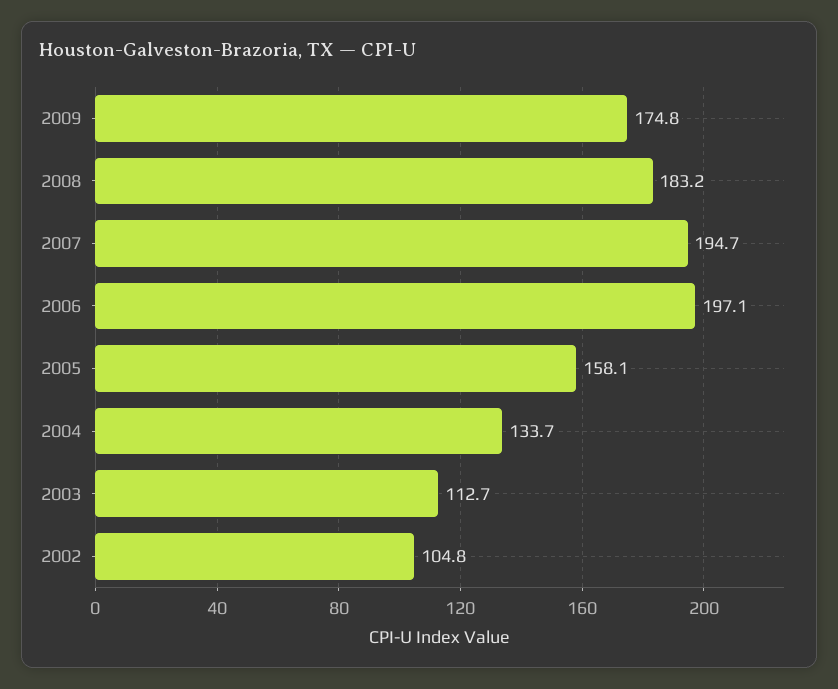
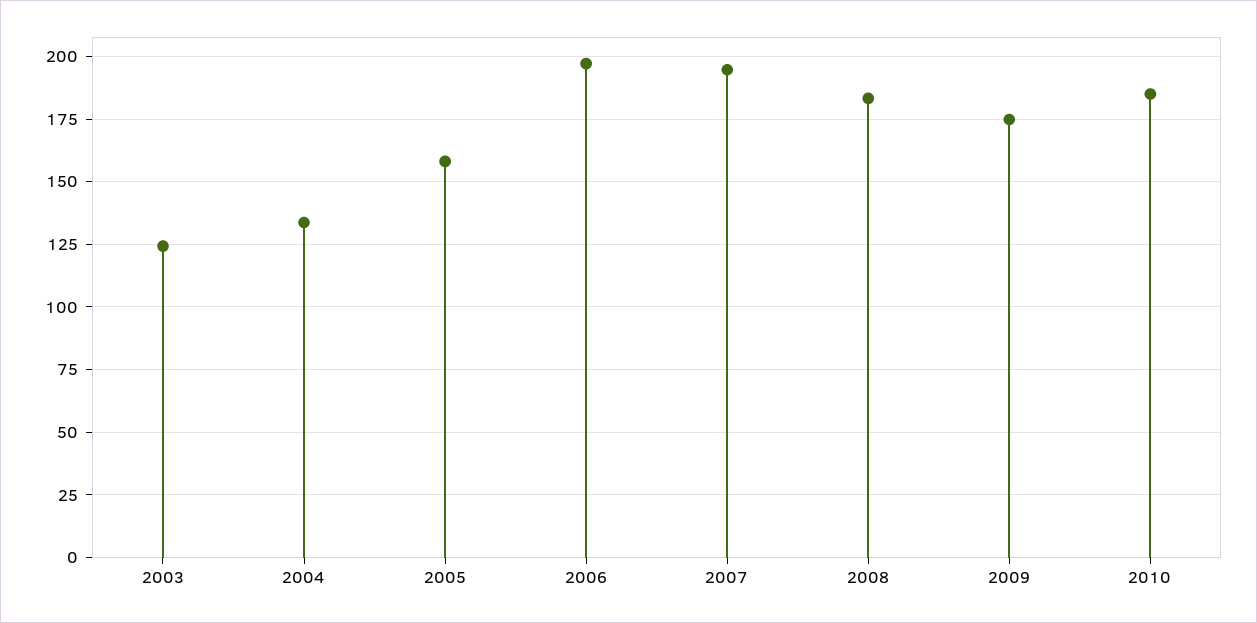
2003: 112.7 -> 125
2002: 104.8 -> none
2010: none -> 185

